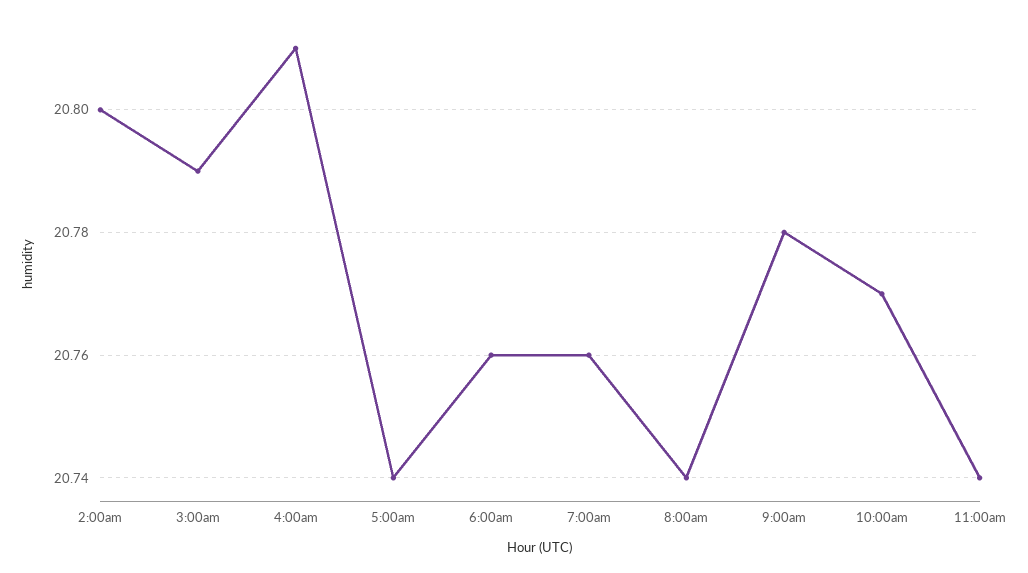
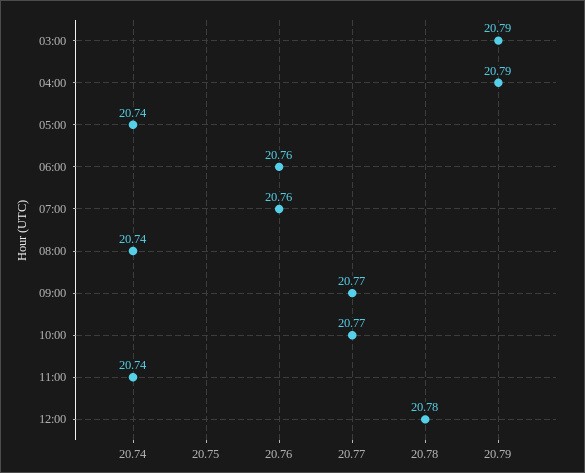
2:00am: 20.8 -> none
4:00am: 20.81 -> 20.79
9:00am: 20.78 -> 20.77
12:00: none -> 20.78

